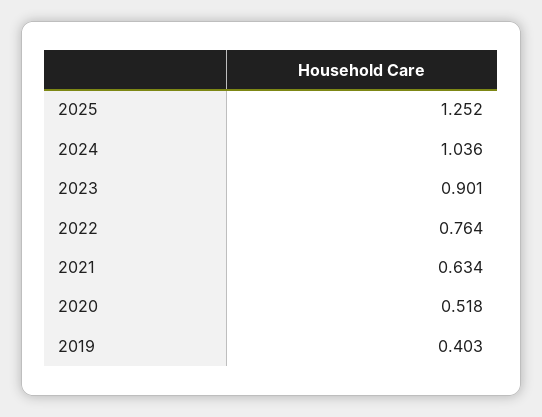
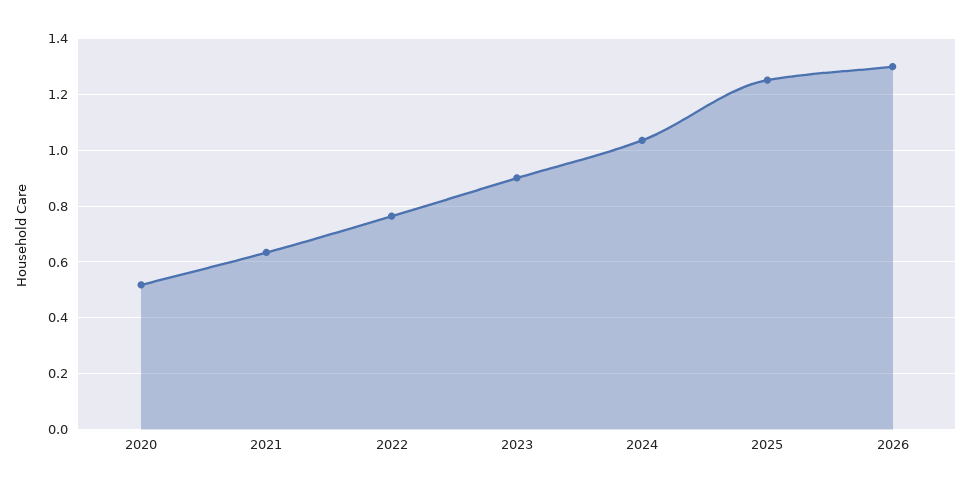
2019: 0.403 -> none
2026: none -> 1.3

